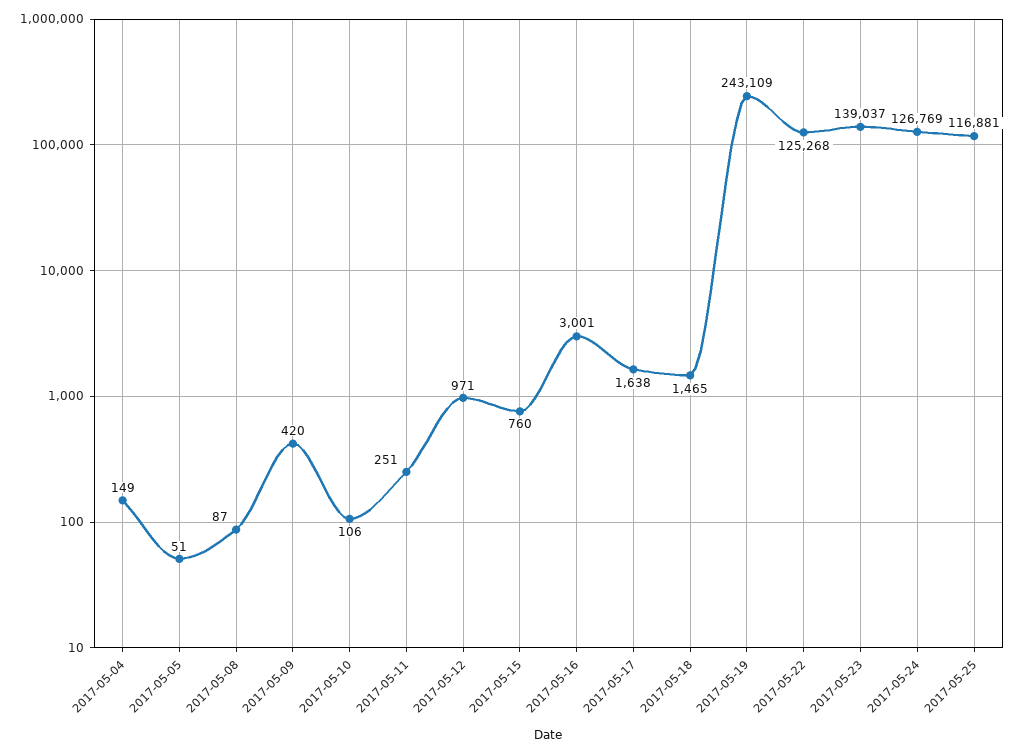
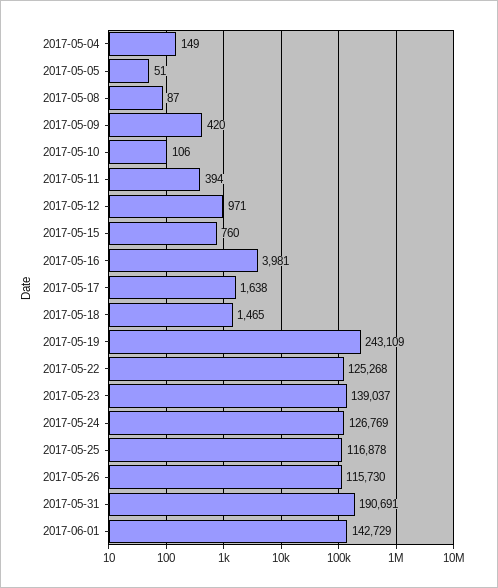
2017-05-11: 251 -> 394
2017-05-16: 3001 -> 3981
2017-05-25: 116881 -> 116878
2017-05-26: none -> 115730
2017-05-31: none -> 190691
2017-06-01: none -> 142729

